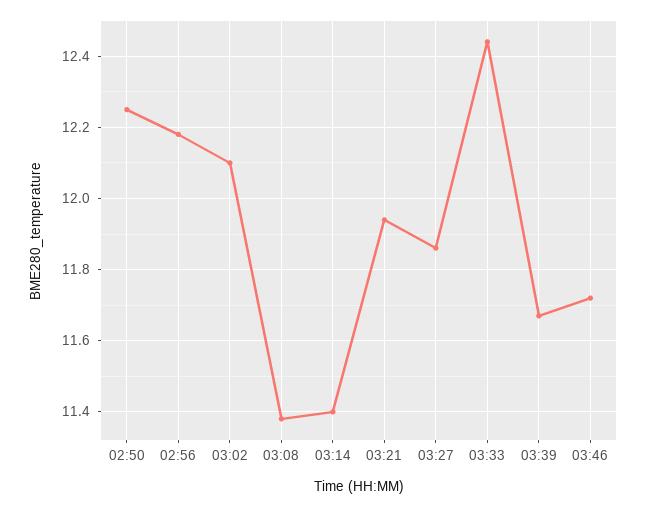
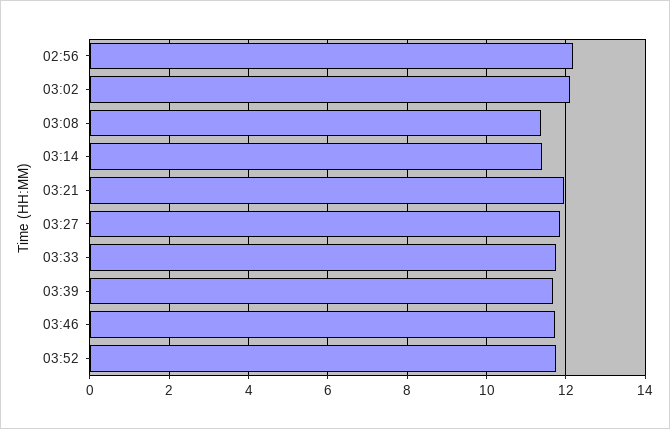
02:50: 12.25 -> none
03:33: 12.45 -> 11.8
03:52: none -> 11.8

